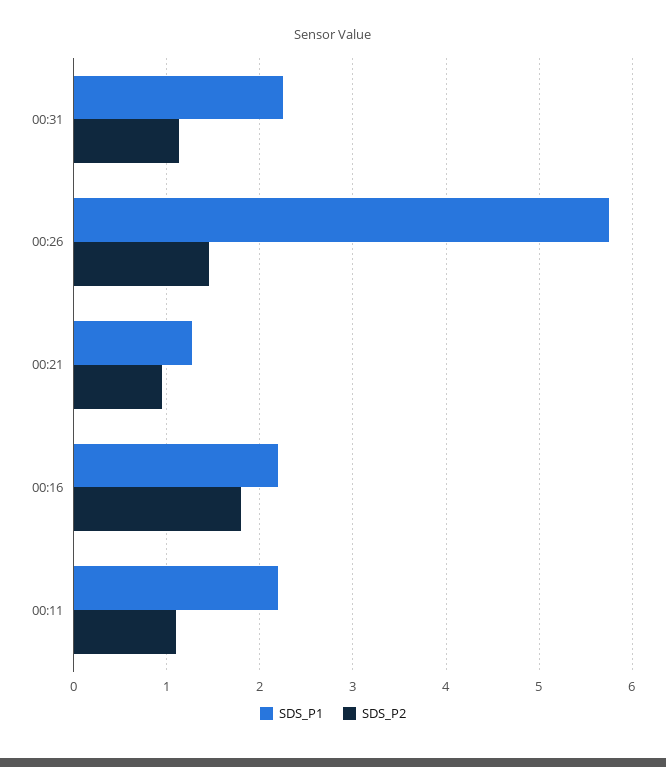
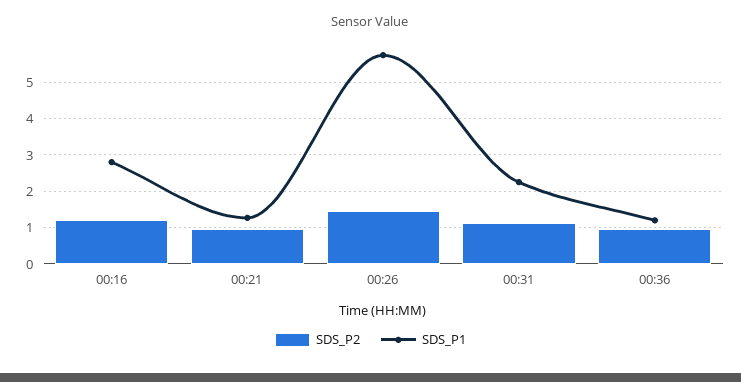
SDS_P1, 00:16: 2.2 -> 2.8
SDS_P2, 00:16: 1.8 -> 1.2
SDS_P1, 00:11: 2.2 -> none
SDS_P2, 00:11: 1.1 -> none
SDS_P2, 00:36: none -> 1
SDS_P1, 00:36: none -> 1.2

